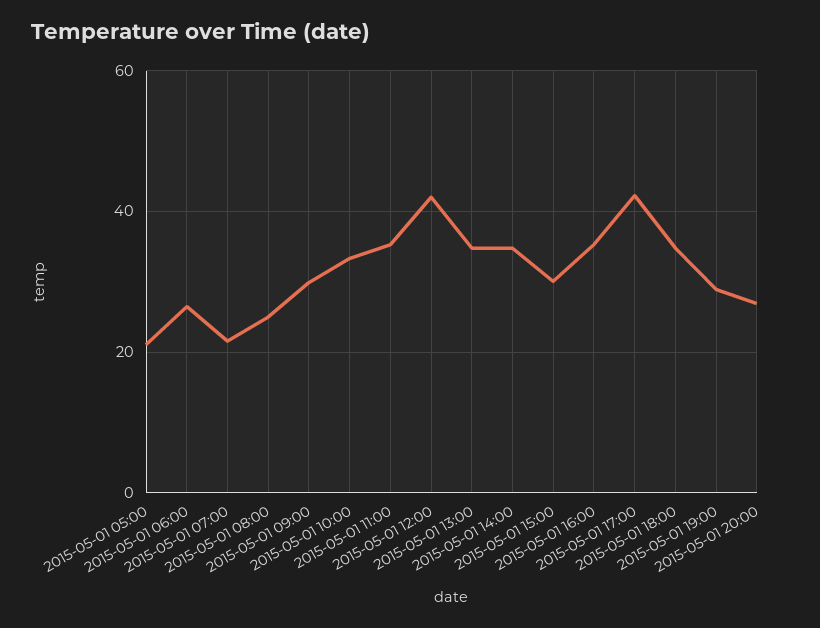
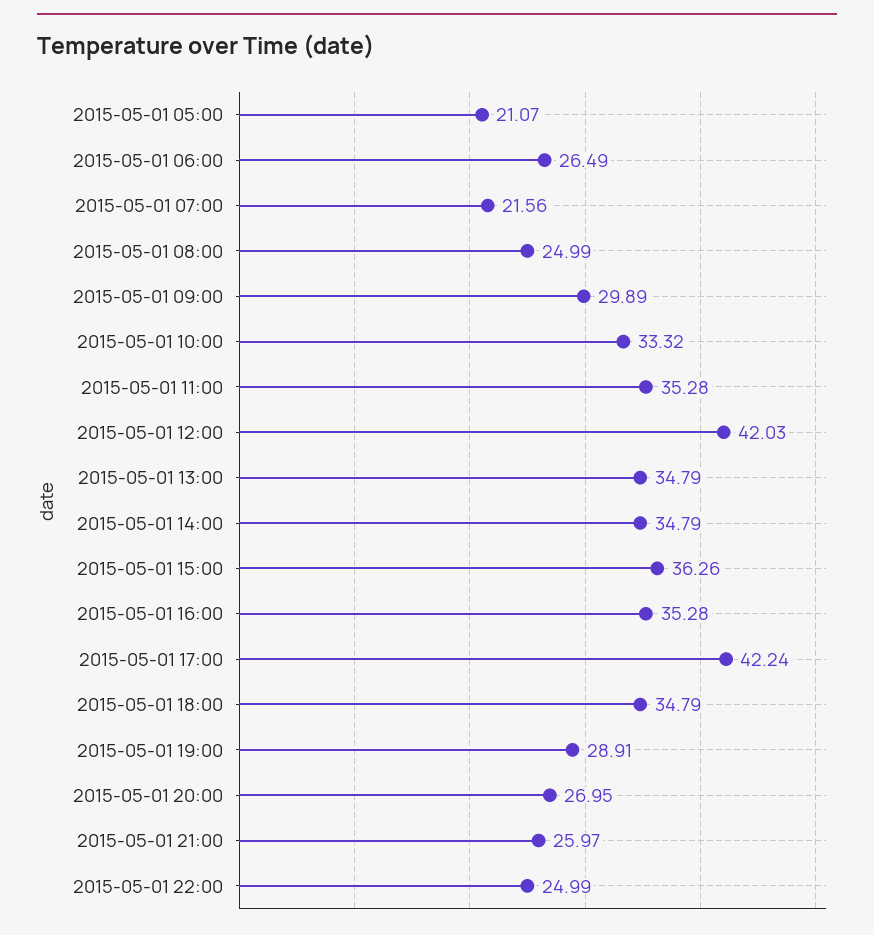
2015-05-01 15:00: 30 -> 36.26
2015-05-01 21:00: none -> 25.97
2015-05-01 22:00: none -> 24.99

